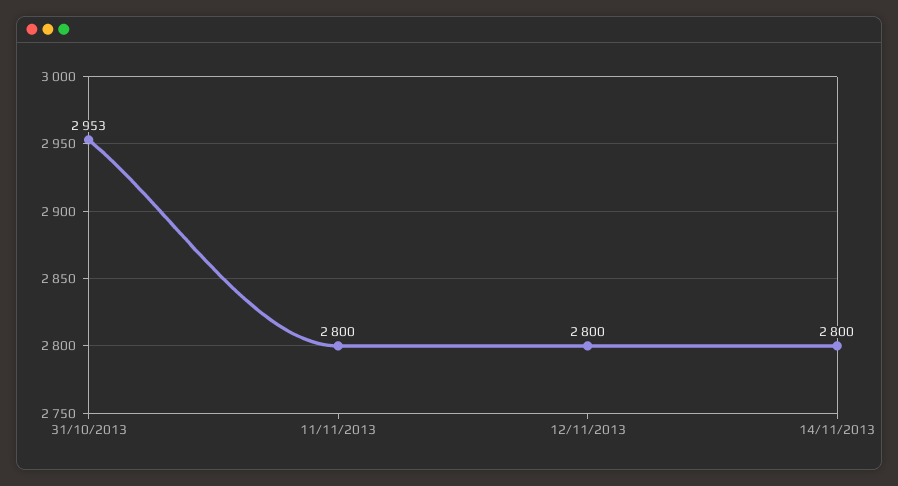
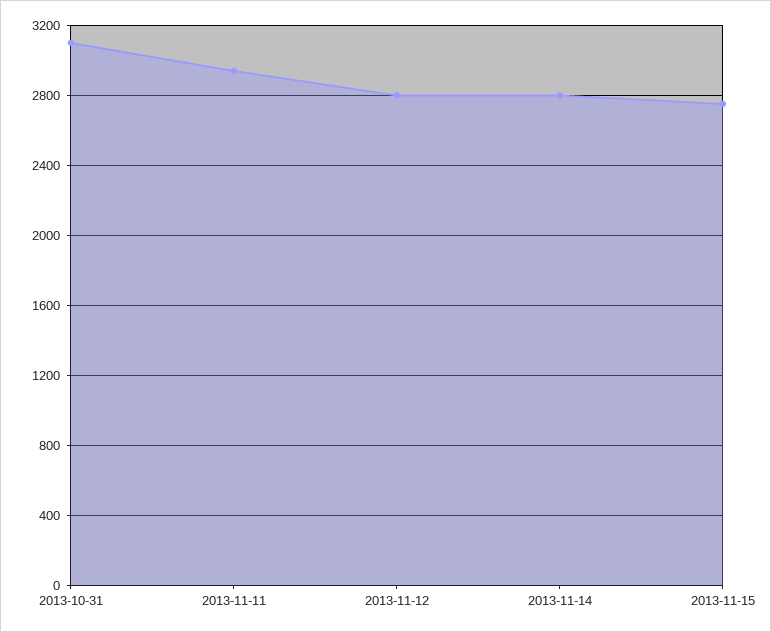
31/10/2013: 2953 -> 3100
11/11/2013: 2800 -> 2950
2013-11-15: none -> 2750

